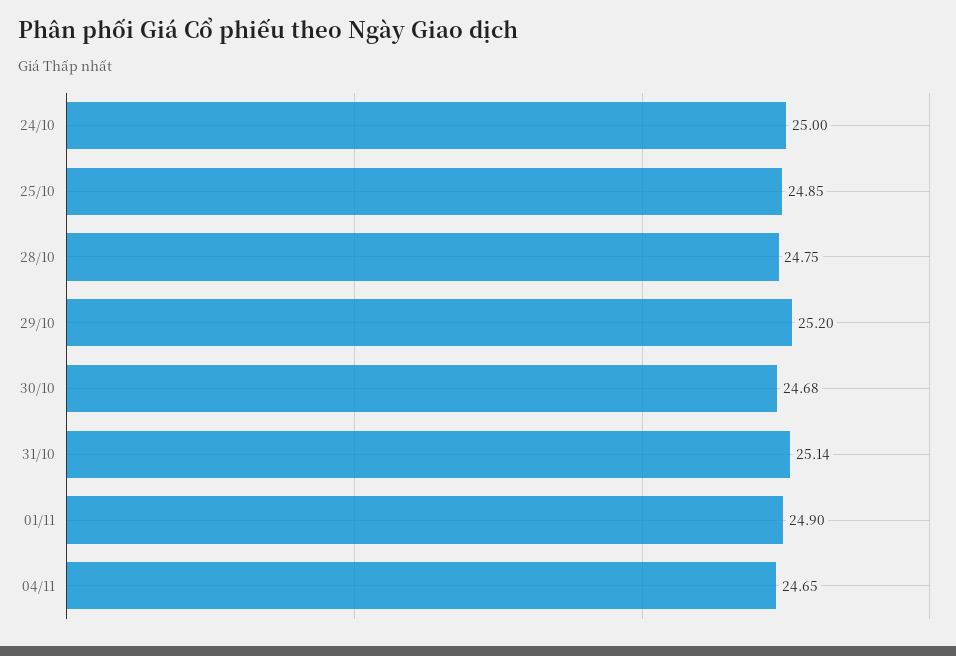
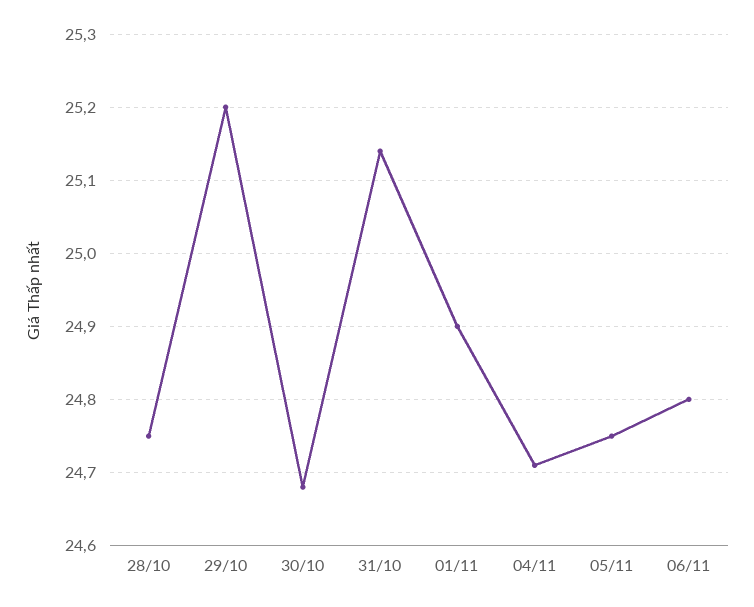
24/10: 25 -> none
25/10: 24.85 -> none
04/11: 24.65 -> 24.71
05/11: none -> 24.75
06/11: none -> 24.8

